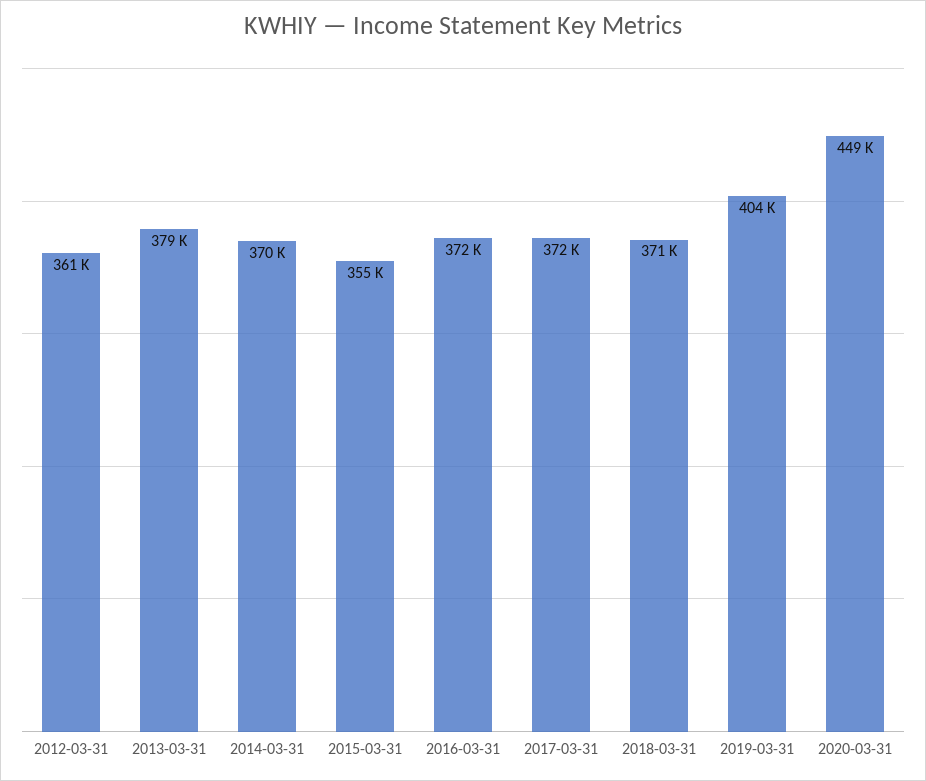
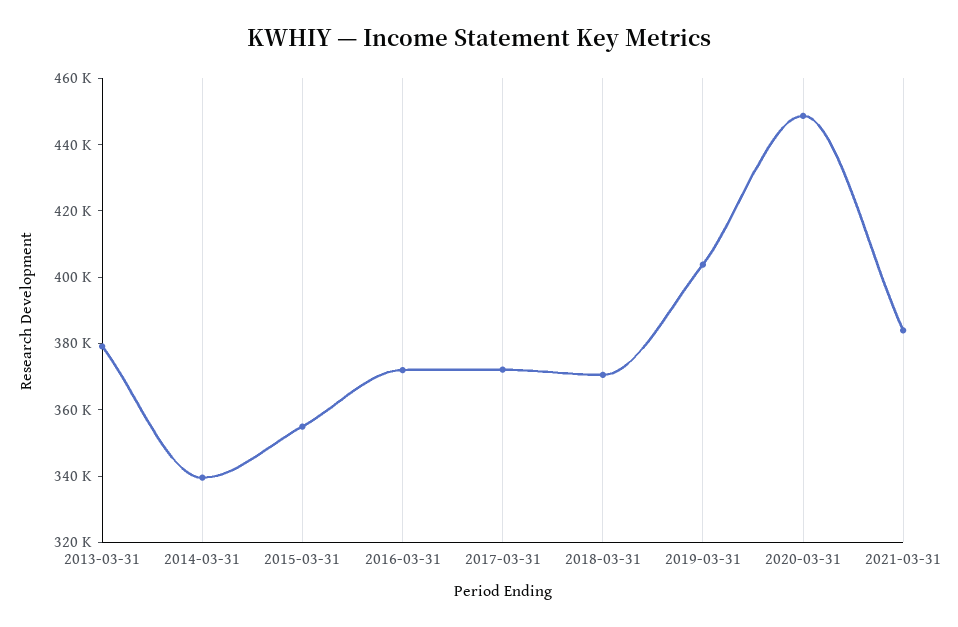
2012-03-31: 361000 -> none
2014-03-31: 370000 -> 340000
2021-03-31: none -> 385000

